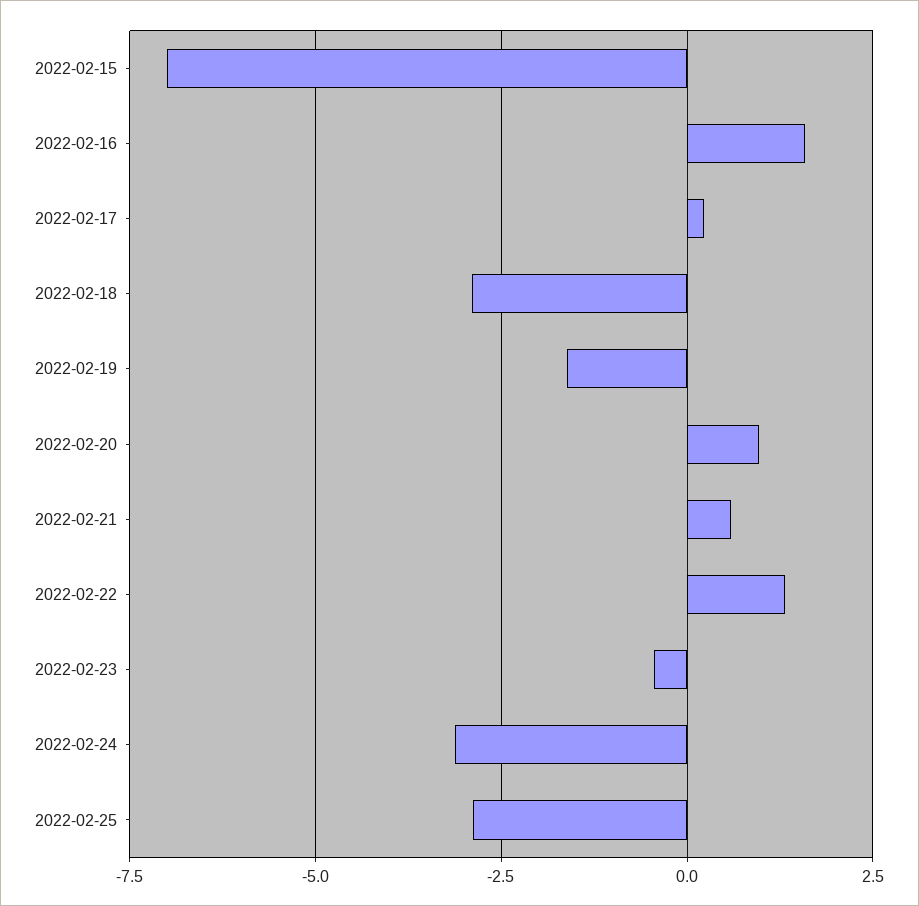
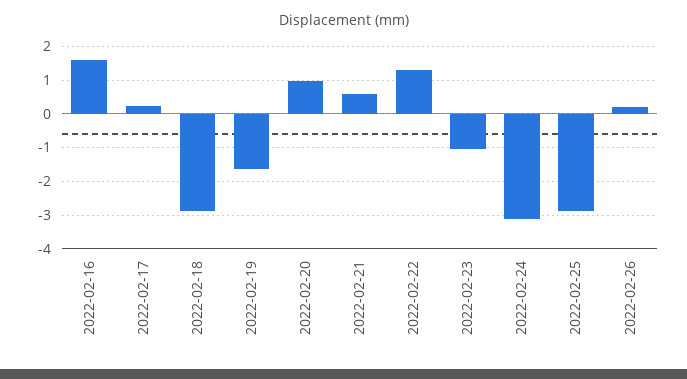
2022-02-15: -7 -> none
2022-02-23: -0.5 -> -1
2022-02-26: none -> 0.2

